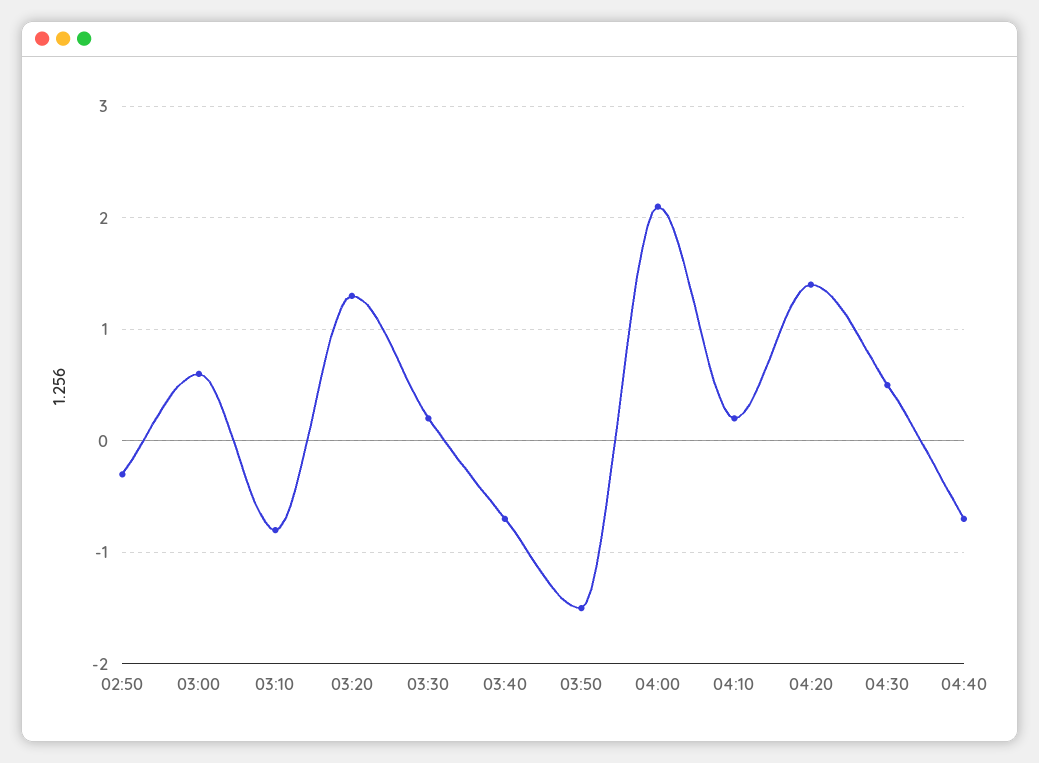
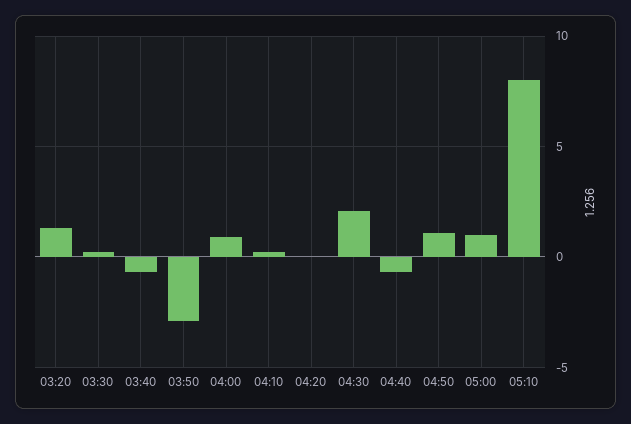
02:50: -0.3 -> none
03:00: 0.6 -> none
03:10: -0.8 -> none
03:50: -1.5 -> -3
04:00: 2.1 -> 1
04:20: 1.4 -> 0
04:30: 0.5 -> 2
04:50: none -> 1
05:00: none -> 1
05:10: none -> 8

